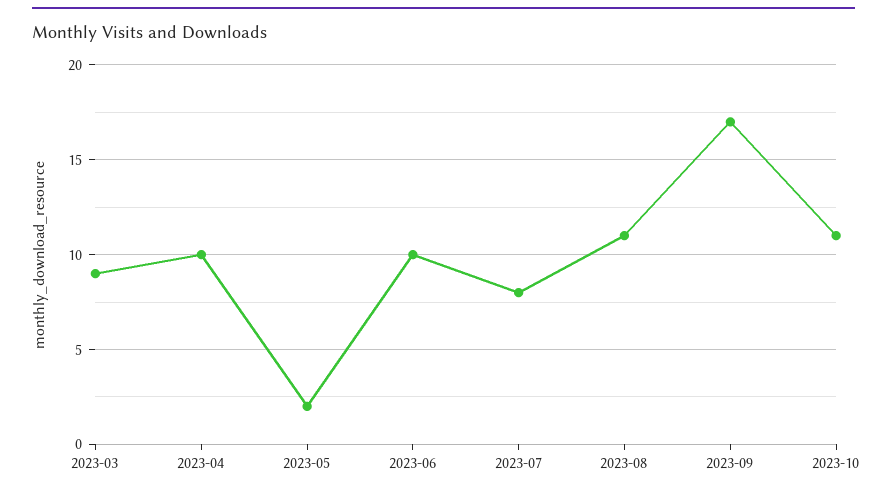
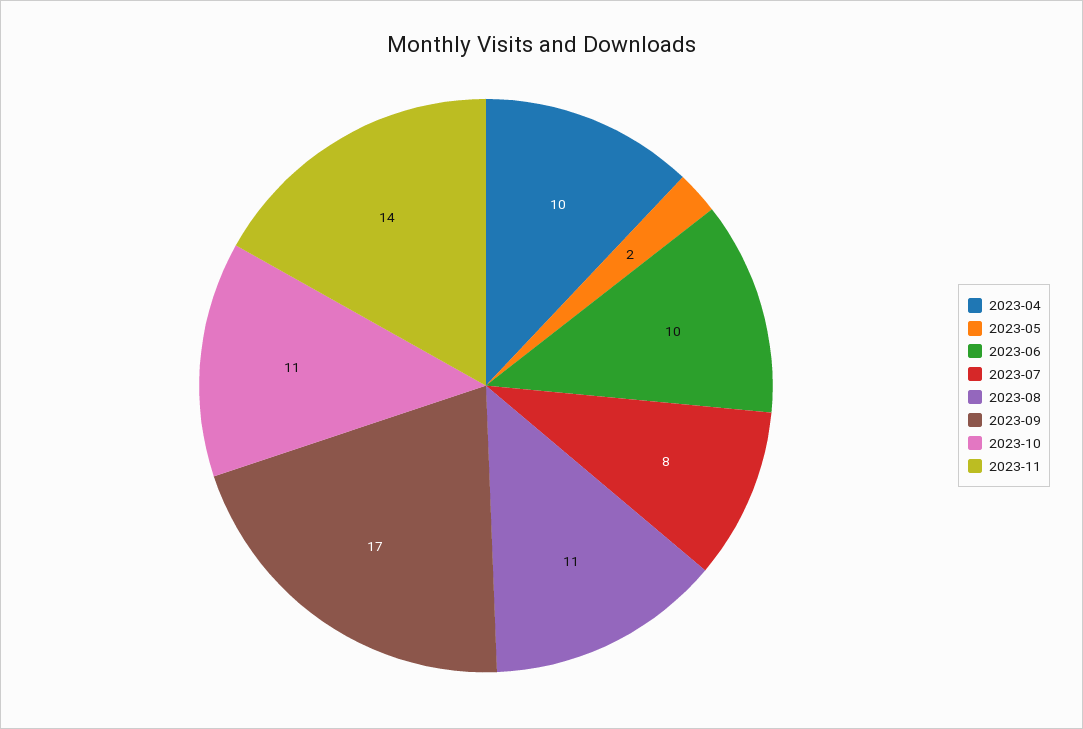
2023-03: 9 -> none
2023-11: none -> 14

